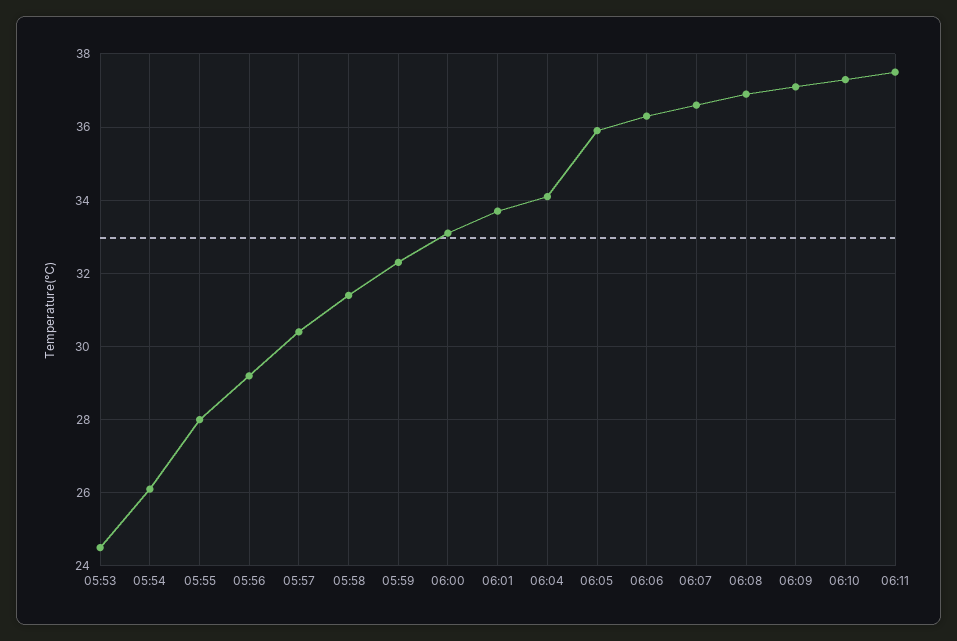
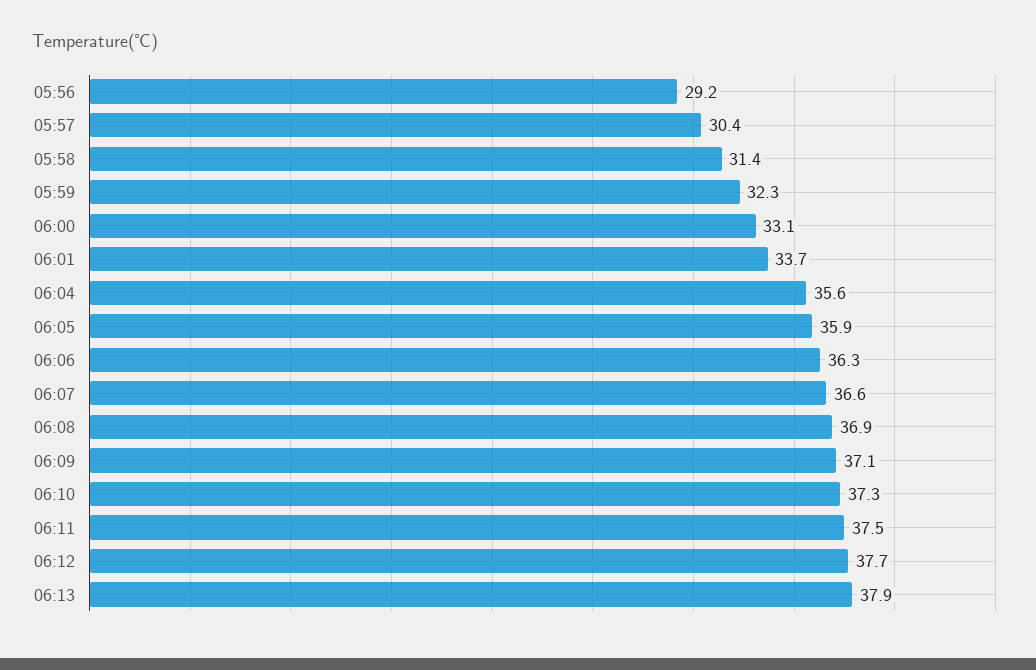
05:53: 24.5 -> none
05:54: 26 -> none
05:55: 28 -> none
06:04: 34 -> 35.6
06:12: none -> 37.7
06:13: none -> 37.9

